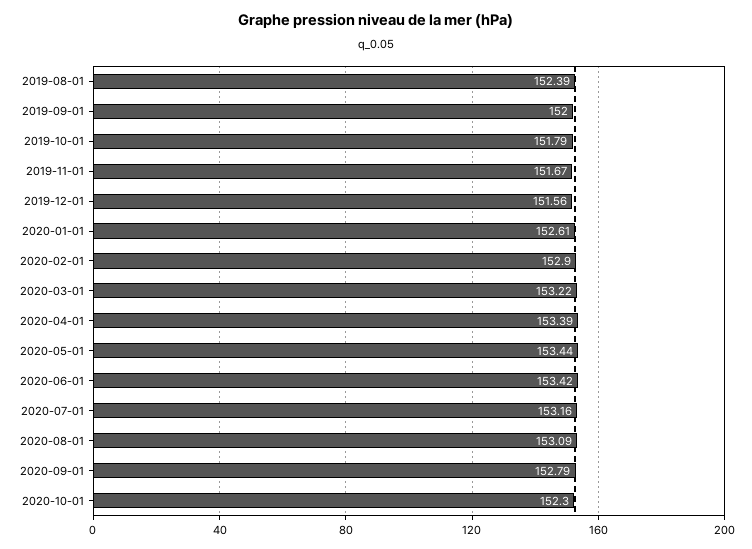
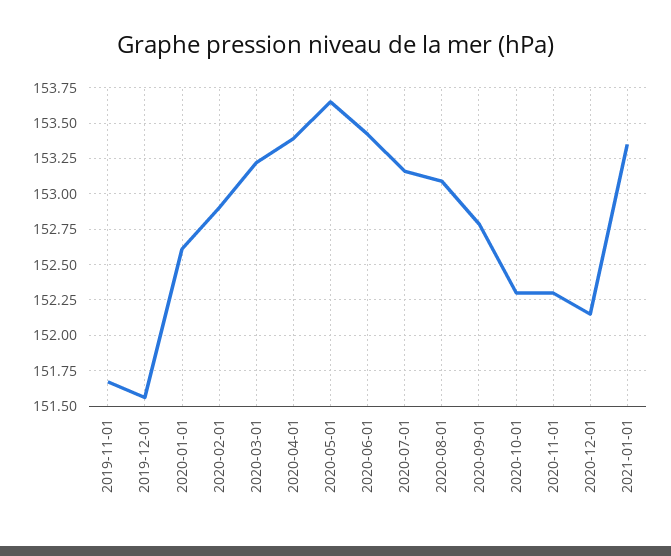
2019-08-01: 152.39 -> none
2019-09-01: 152 -> none
2019-10-01: 151.79 -> none
2020-05-01: 153.44 -> 153.65
2020-11-01: none -> 152.3
2020-12-01: none -> 152.15
2021-01-01: none -> 153.35

